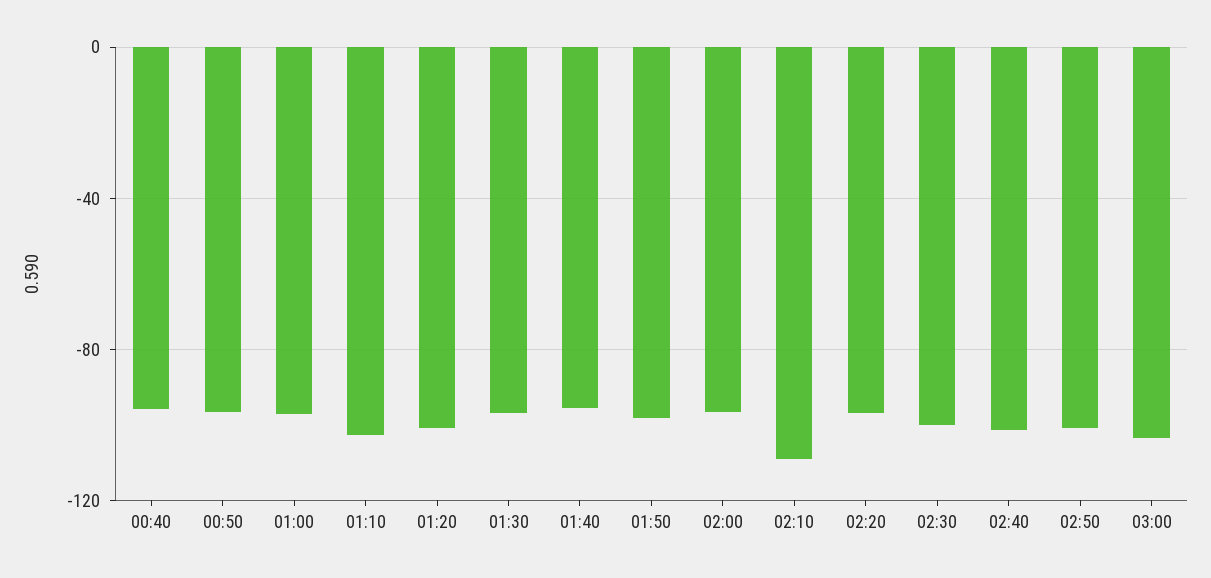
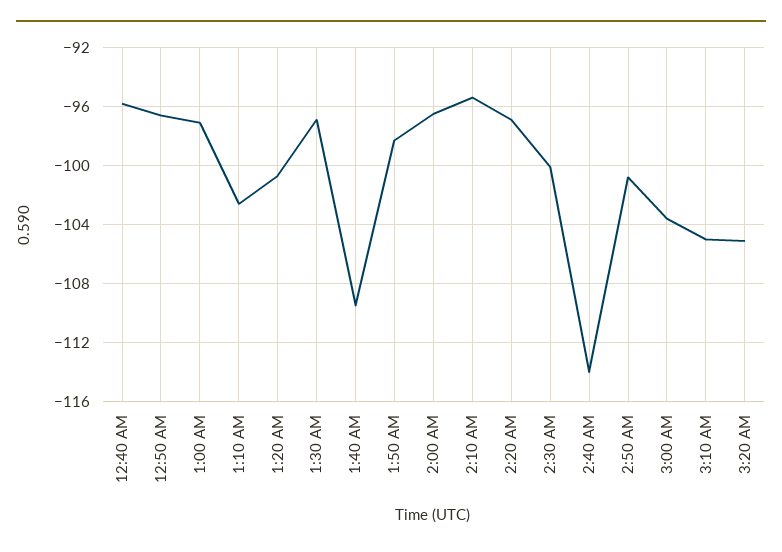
01:40: -95 -> -109.5
02:10: -110 -> -95.5
02:40: -100 -> -114
3:10 AM: none -> -105
3:20 AM: none -> -105

